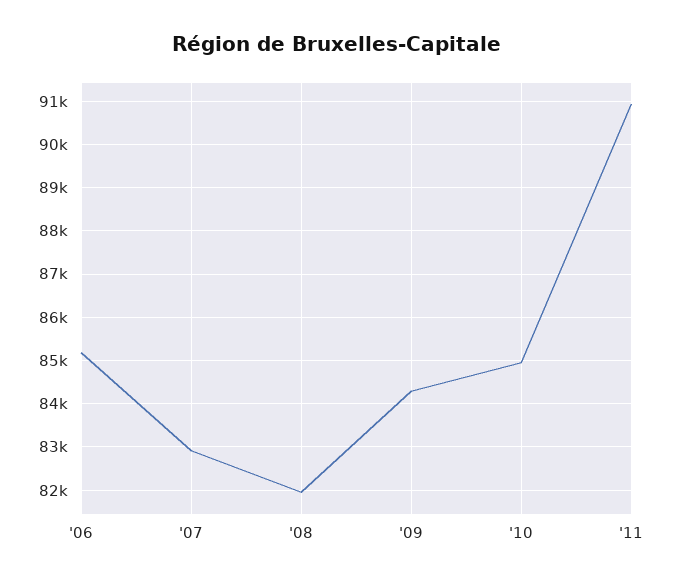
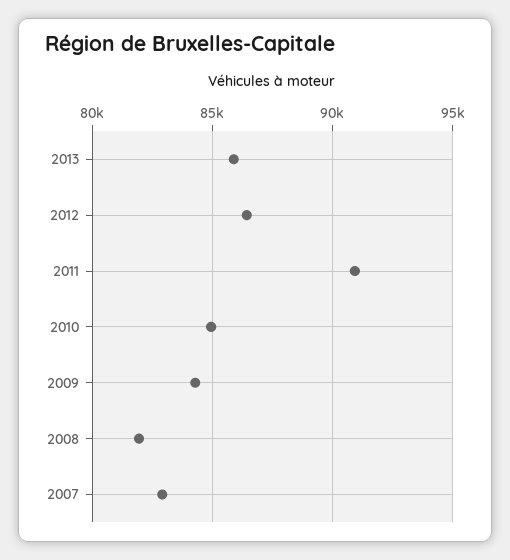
'06: 85200 -> none
2013: none -> 86000
2012: none -> 86500

